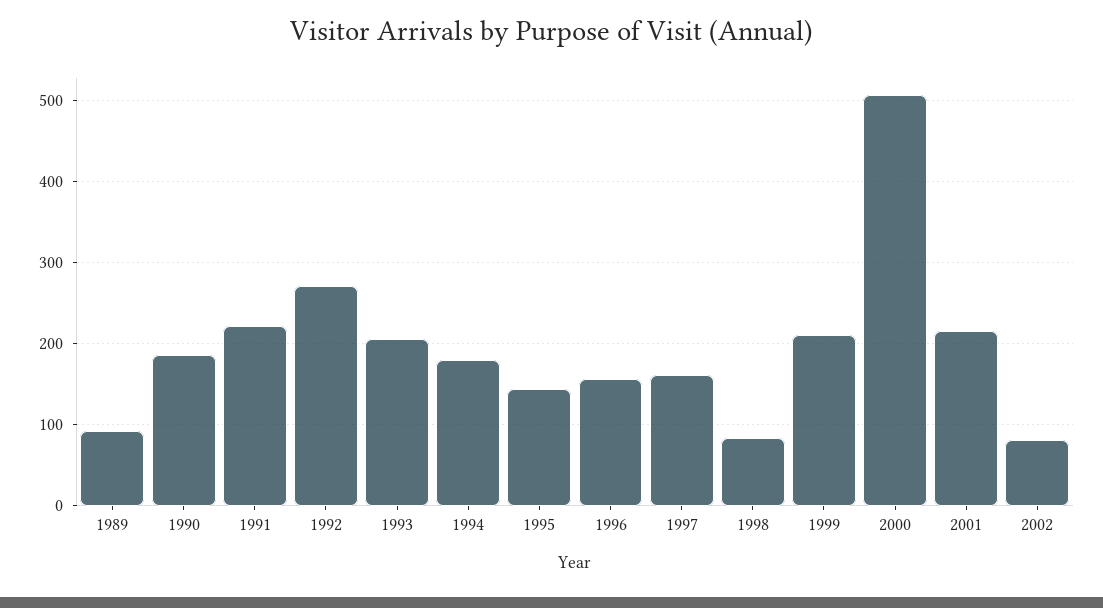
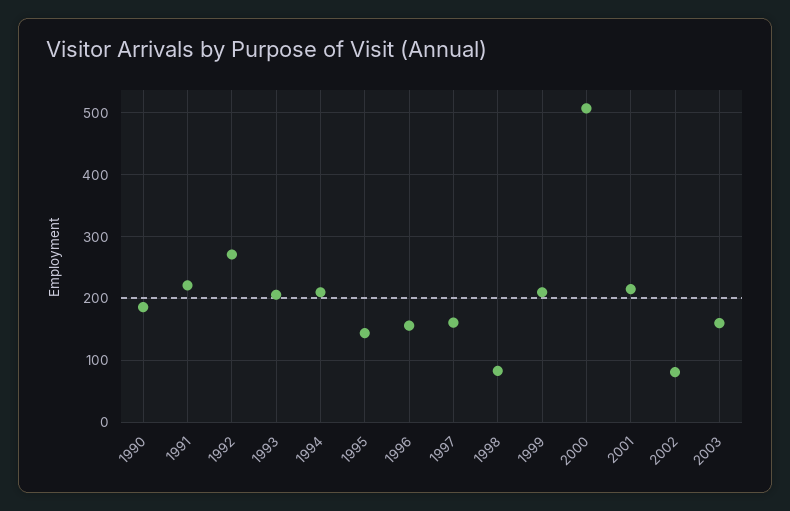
1989: 90 -> none
1994: 180 -> 210
2003: none -> 160

